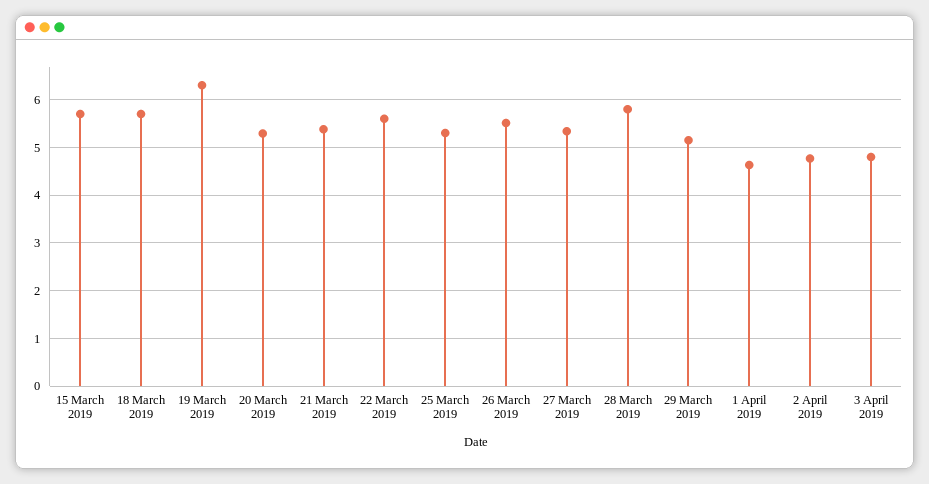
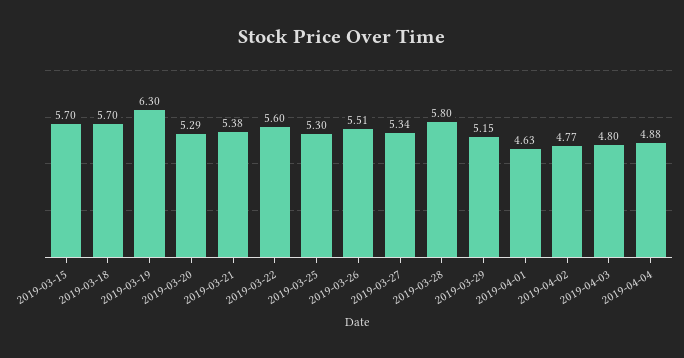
2019-04-04: none -> 4.88

